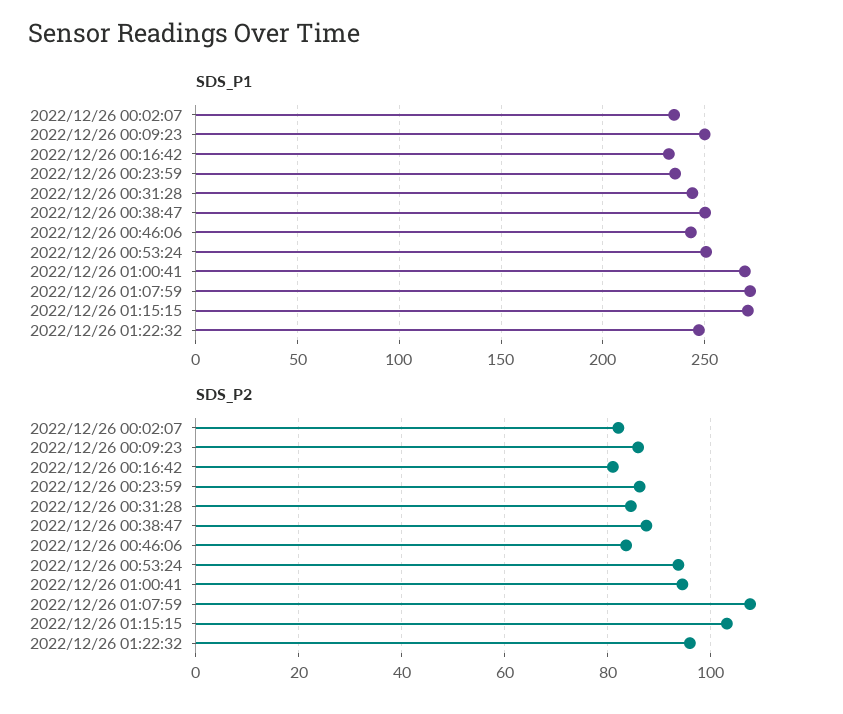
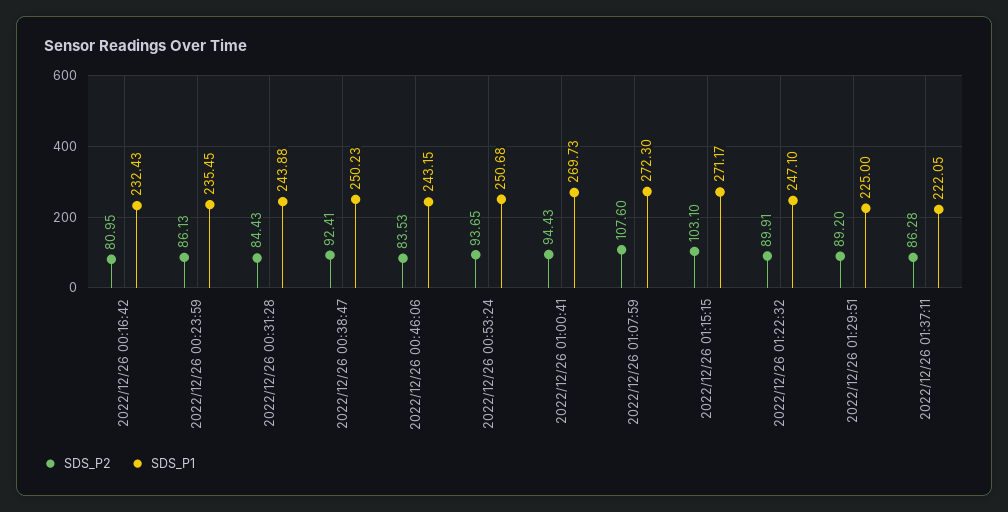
SDS_P1, 2022/12/26 00:02:07: 235 -> none
SDS_P1, 2022/12/26 00:09:23: 250 -> none
SDS_P2, 2022/12/26 00:02:07: 82 -> none
SDS_P2, 2022/12/26 00:09:23: 86 -> none
SDS_P2, 2022/12/26 00:38:47: 88 -> 92.41
SDS_P2, 2022/12/26 01:22:32: 96 -> 89.91
SDS_P2, 2022/12/26 01:29:51: none -> 89.2
SDS_P1, 2022/12/26 01:29:51: none -> 225
SDS_P2, 2022/12/26 01:37:11: none -> 86.28
SDS_P1, 2022/12/26 01:37:11: none -> 222.05

